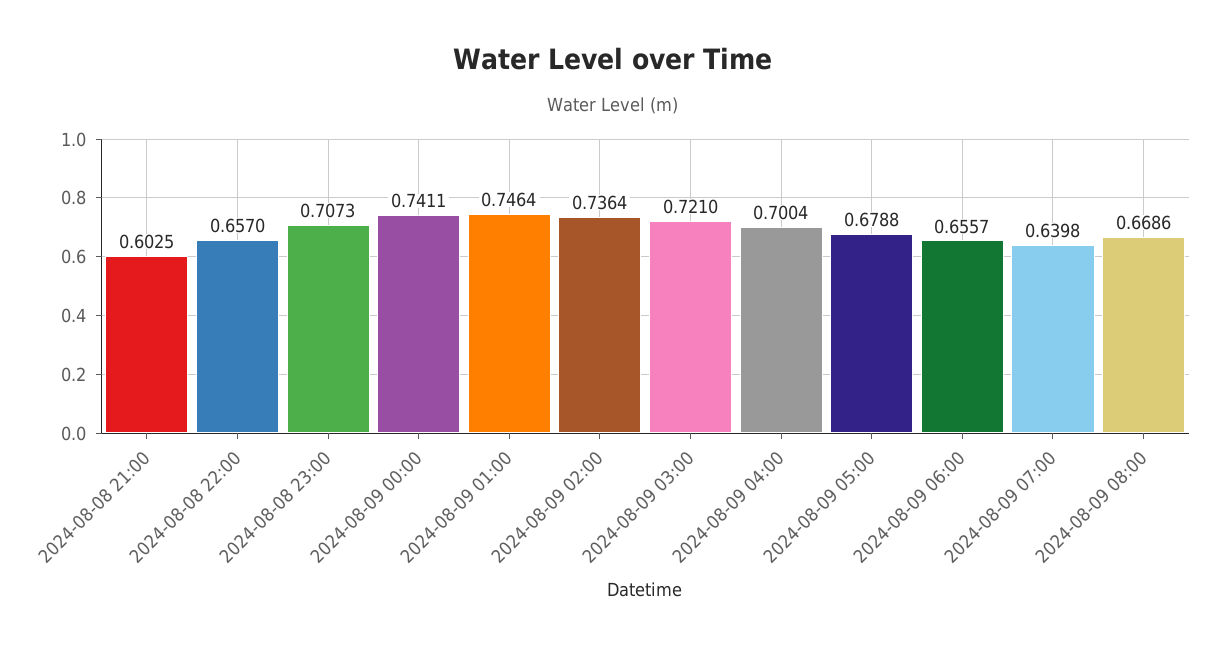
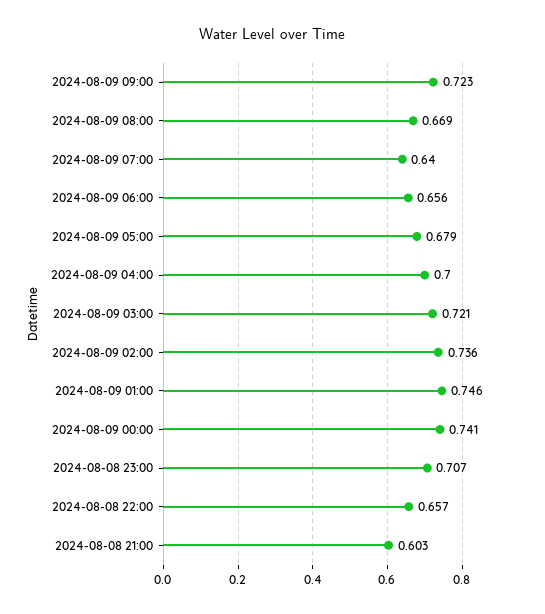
2024-08-09 09:00: none -> 0.723

